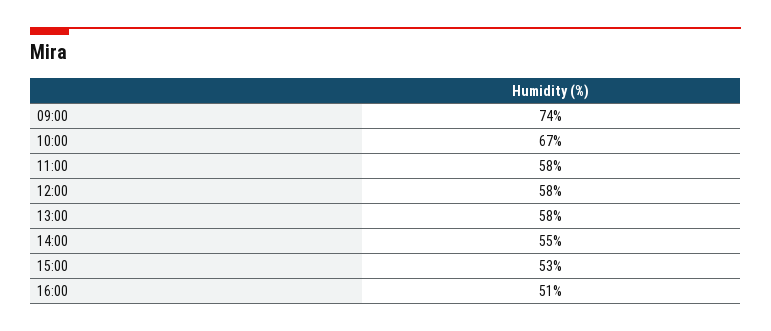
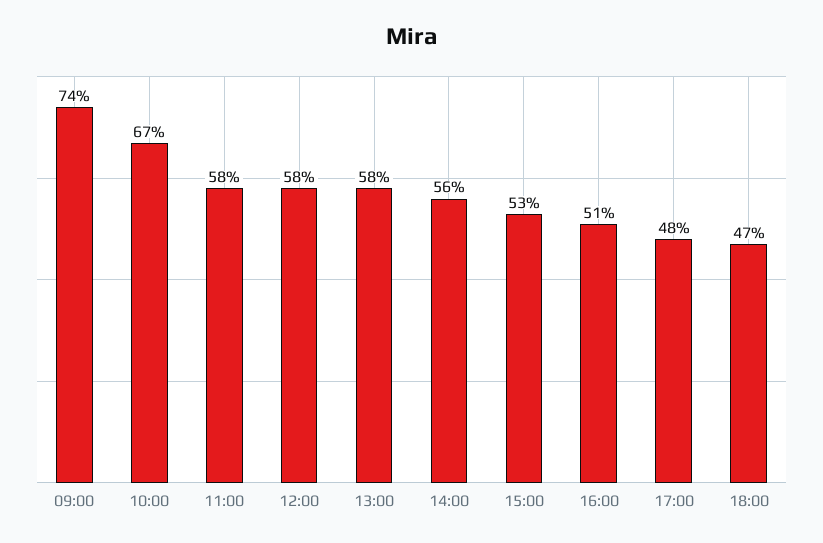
14:00: 55 -> 56
17:00: none -> 48
18:00: none -> 47

